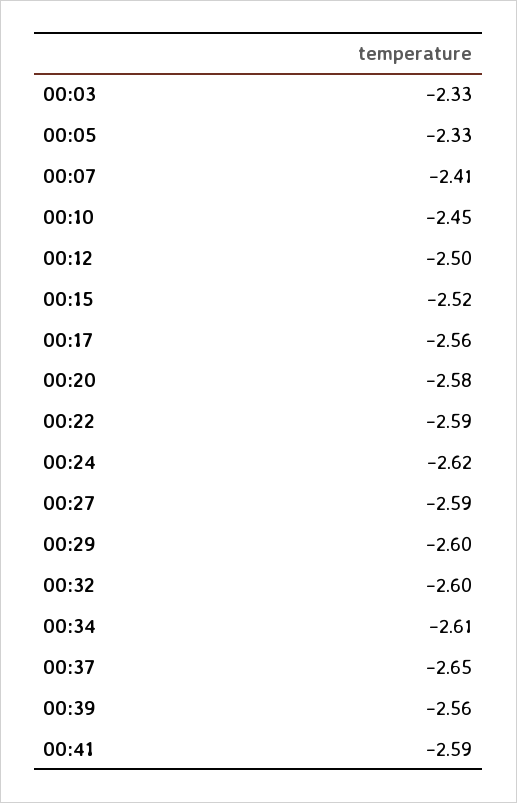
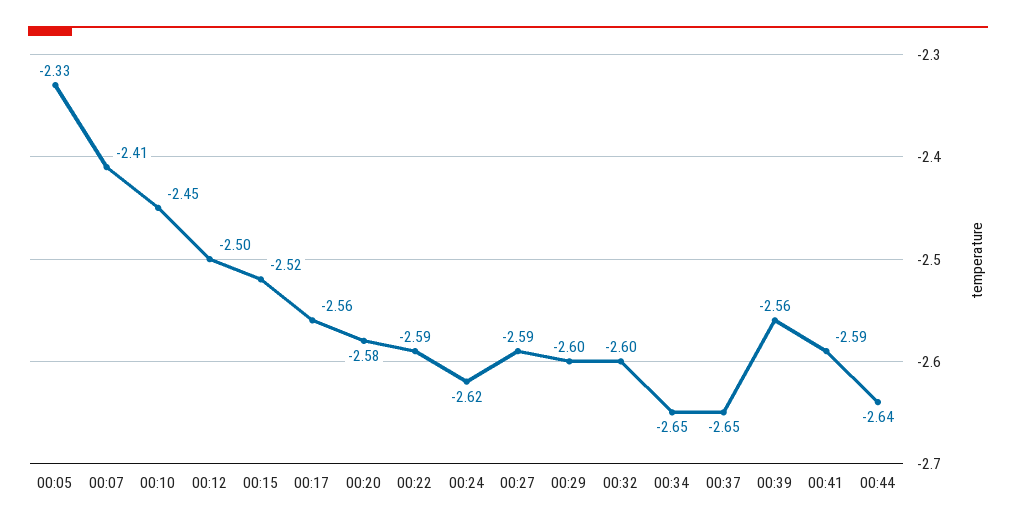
00:03: -2.33 -> none
00:34: -2.61 -> -2.65
00:44: none -> -2.64

